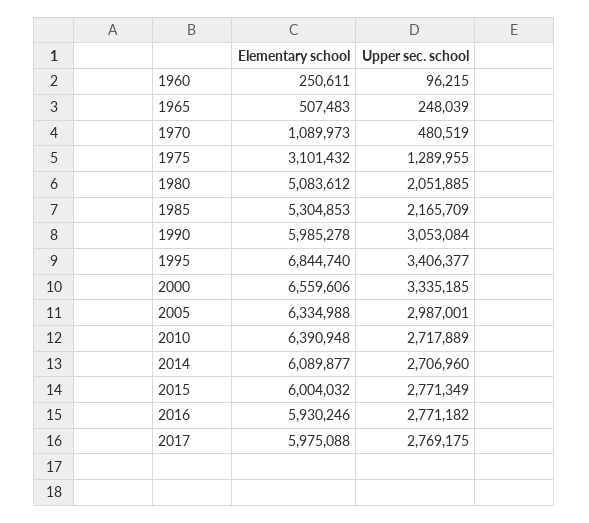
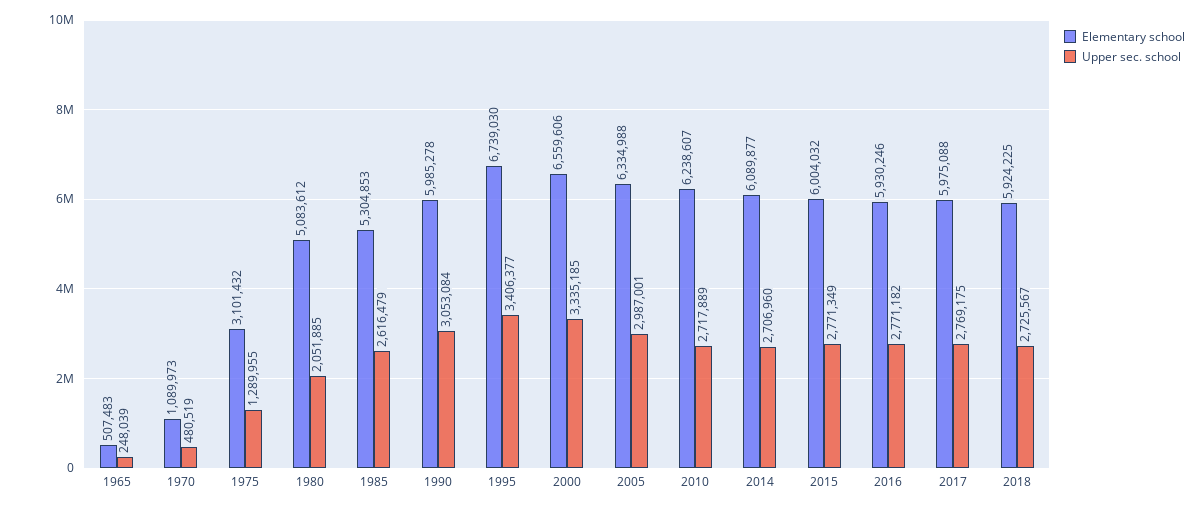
Elementary school, 1960: 250611 -> none
Upper sec. school, 1960: 96215 -> none
Upper sec. school, 1985: 2165709 -> 2616479
Elementary school, 1995: 6844740 -> 6739030
Elementary school, 2010: 6390948 -> 6238607
Elementary school, 2018: none -> 5924225
Upper sec. school, 2018: none -> 2725567

